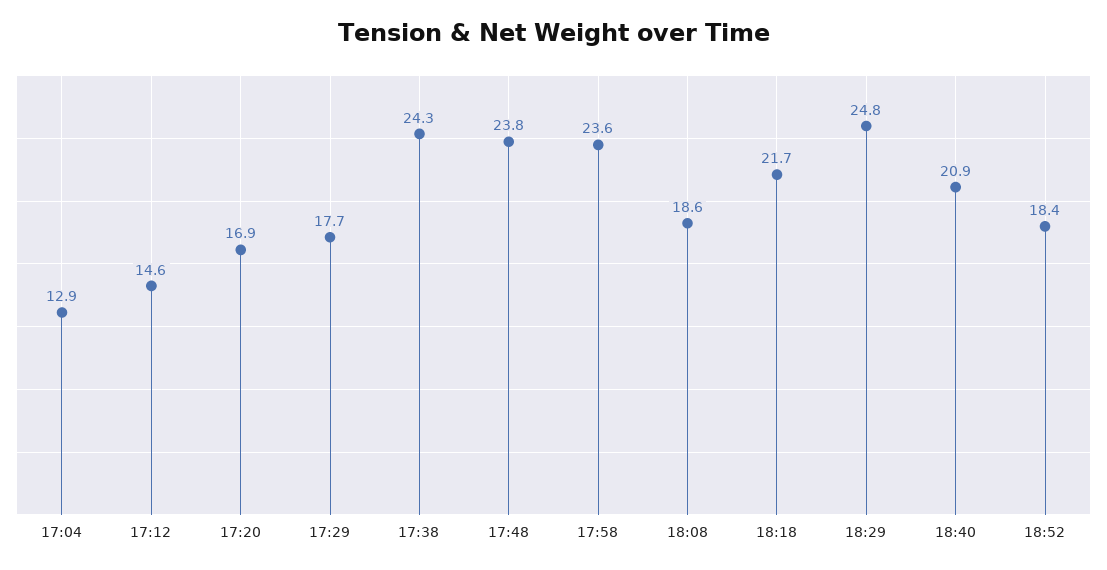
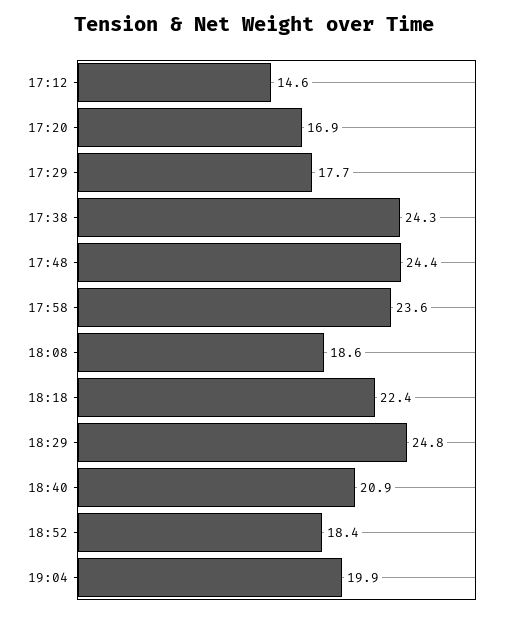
17:04: 12.9 -> none
17:48: 23.8 -> 24.4
18:18: 21.7 -> 22.4
19:04: none -> 19.9

